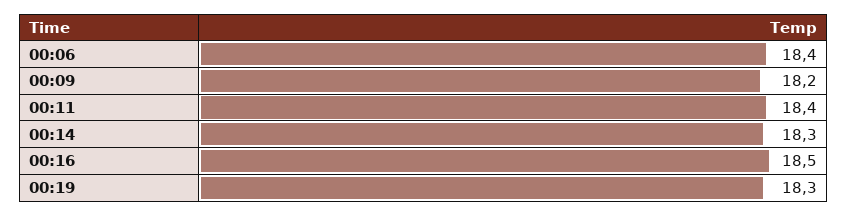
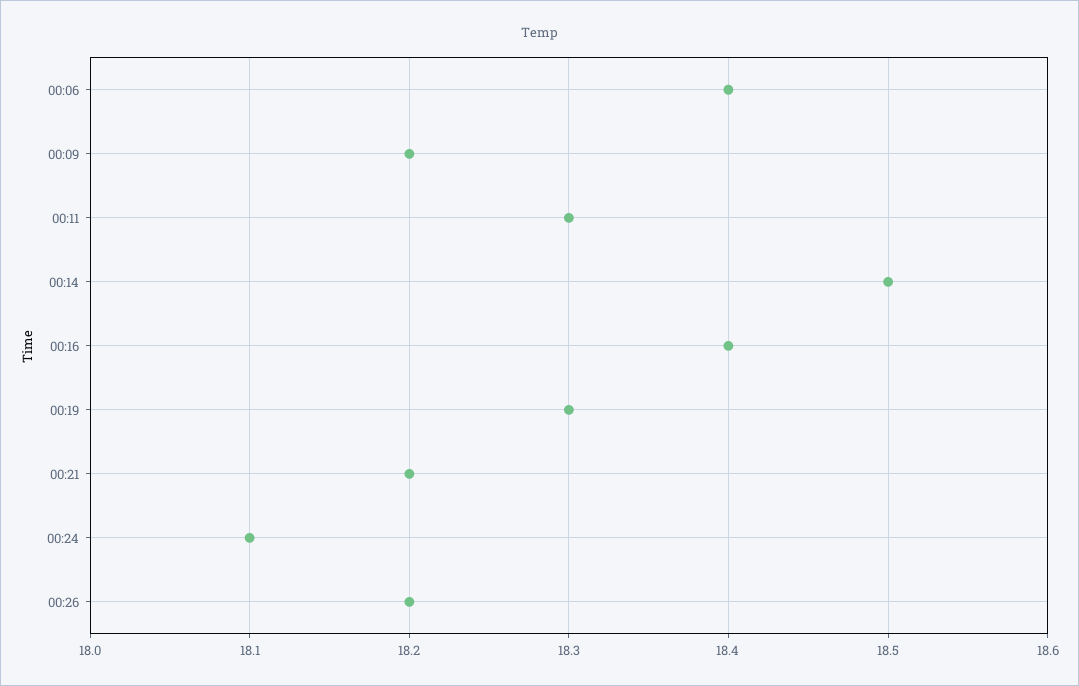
00:11: 18.4 -> 18.3
00:14: 18.3 -> 18.5
00:16: 18.5 -> 18.4
00:21: none -> 18.2
00:24: none -> 18.1
00:26: none -> 18.2

